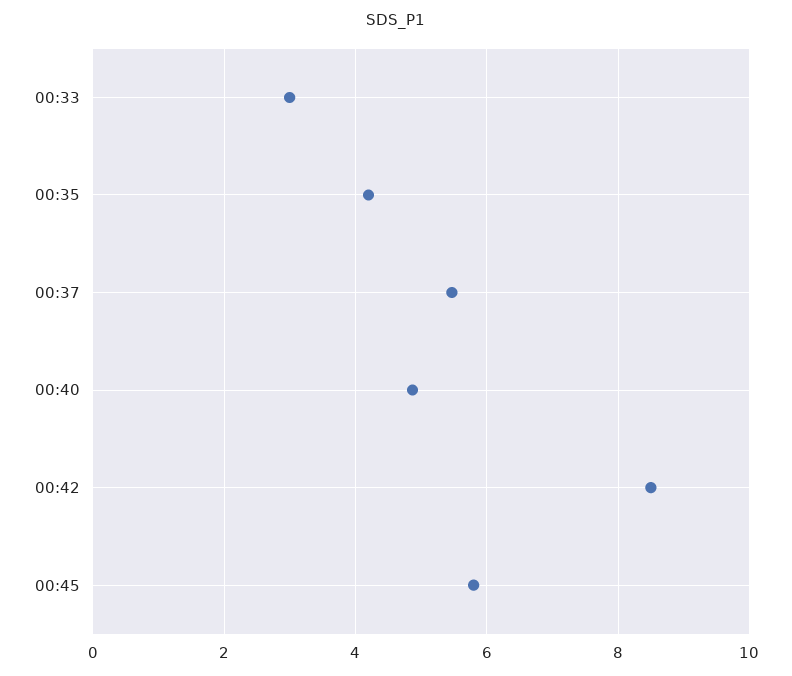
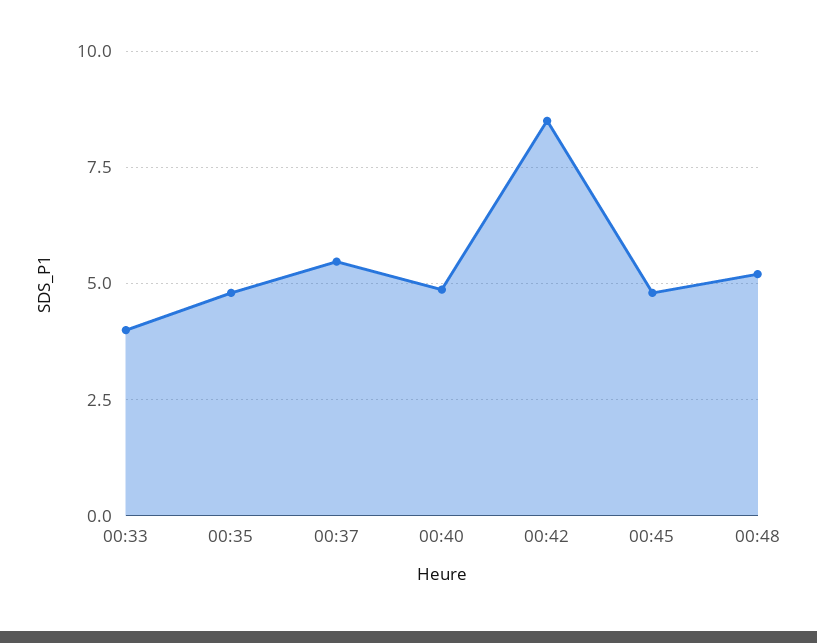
00:33: 3 -> 4
00:35: 4.2 -> 4.75
00:45: 5.8 -> 4.75
00:48: none -> 5.25

